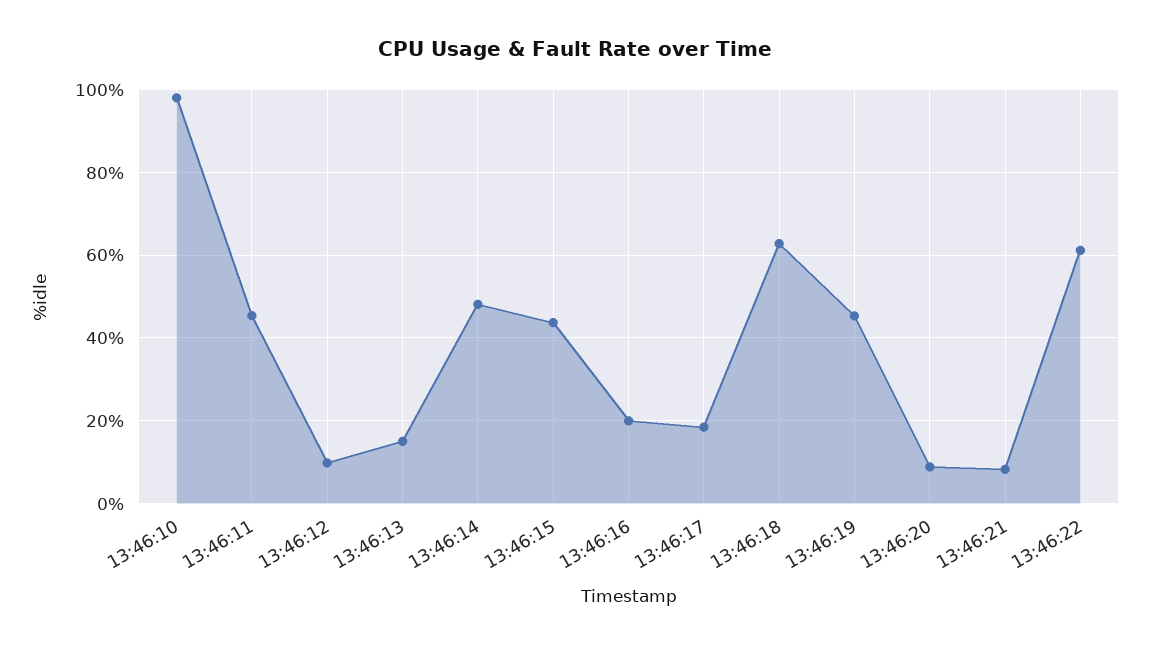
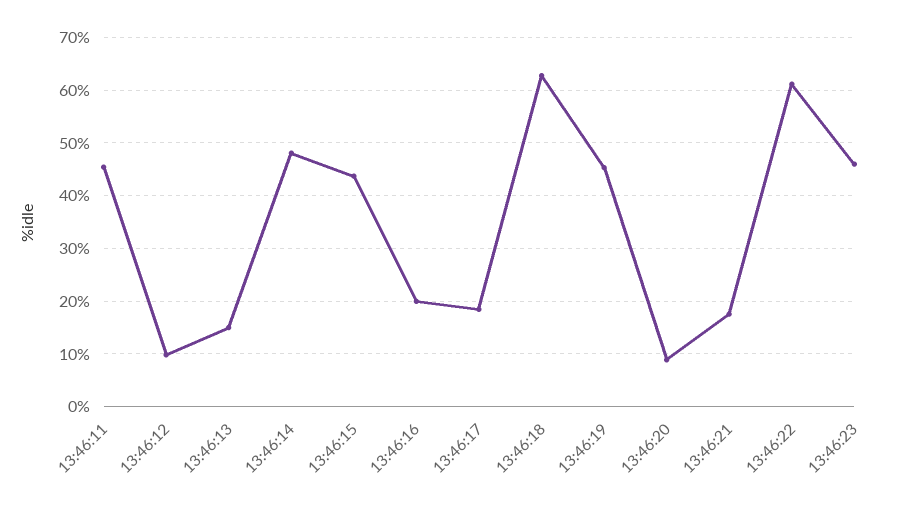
13:46:10: 98 -> none
13:46:21: 8 -> 18
13:46:23: none -> 46

